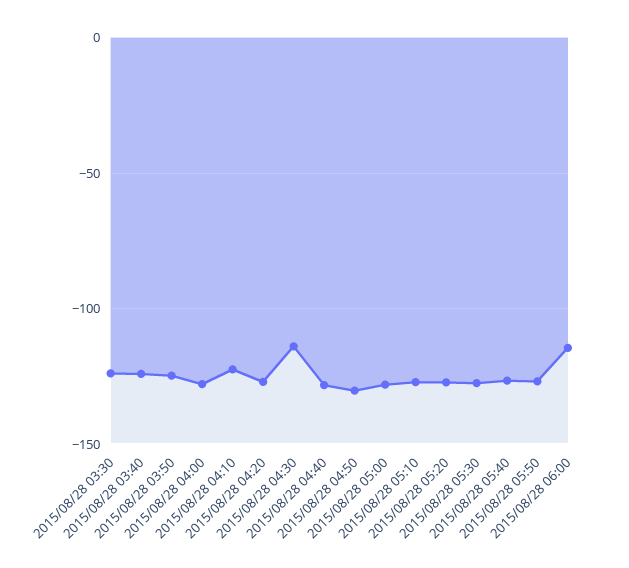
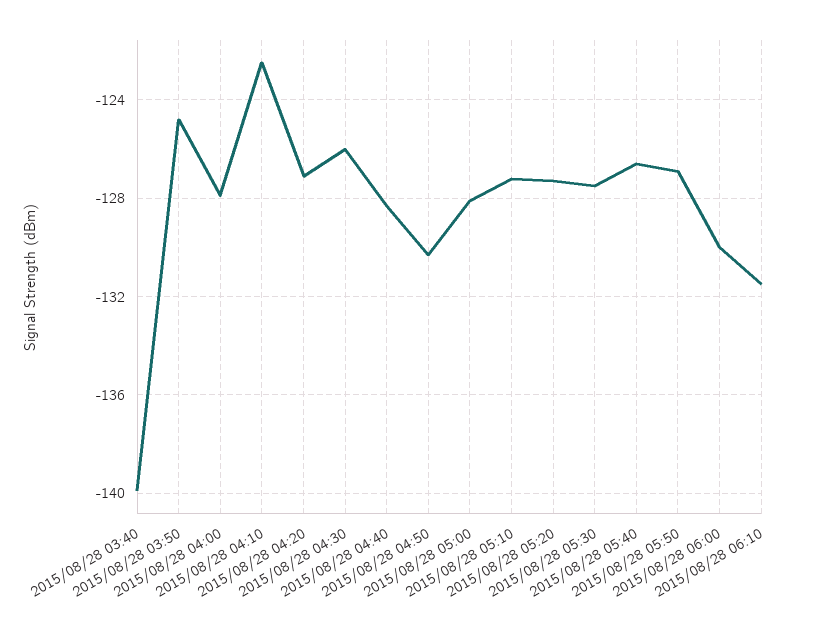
2015/08/28 03:30: -125 -> none
2015/08/28 03:40: -125 -> -140
2015/08/28 04:30: -115 -> -126
2015/08/28 06:00: -115 -> -130
2015/08/28 06:10: none -> -131.5

